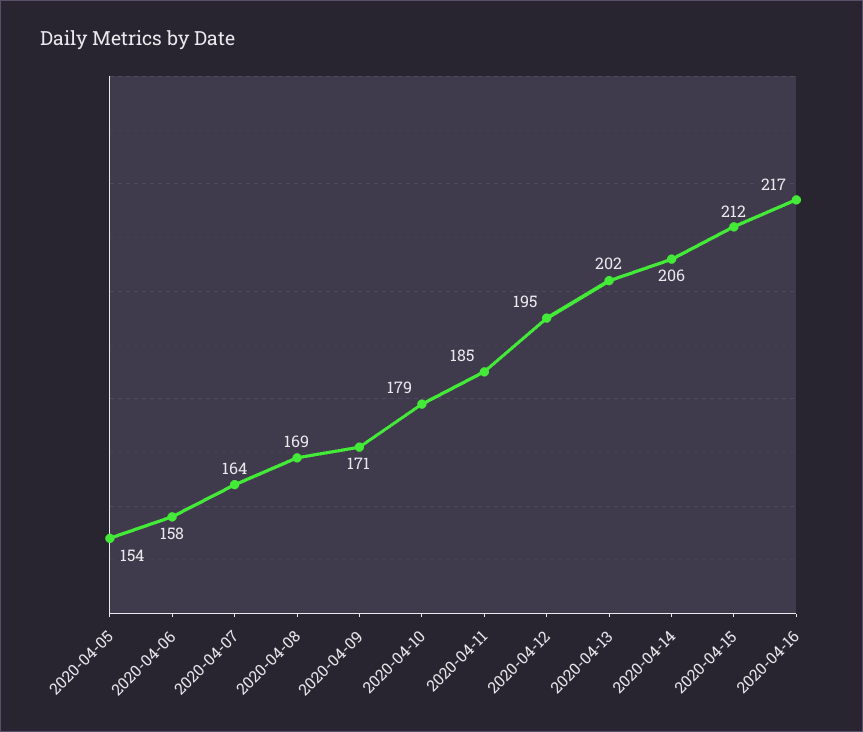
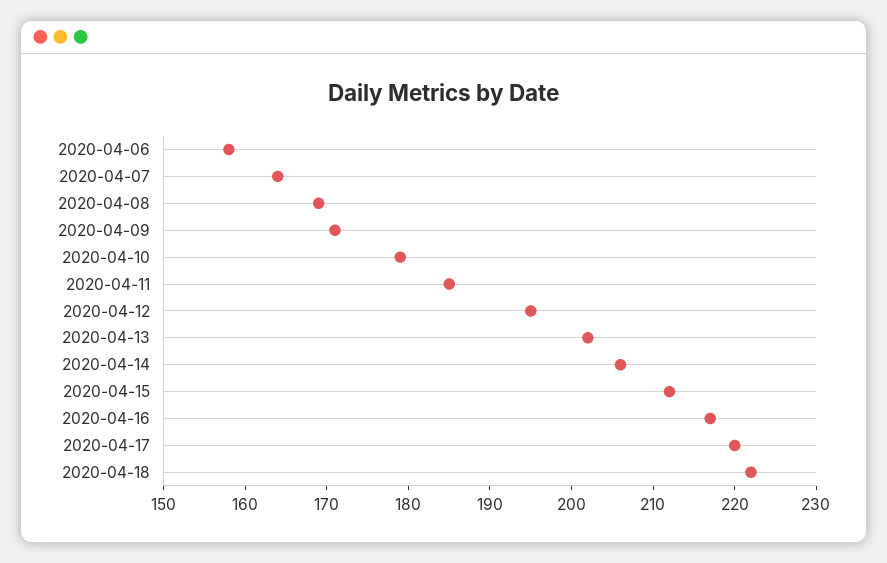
2020-04-05: 154 -> none
2020-04-17: none -> 220
2020-04-18: none -> 222

